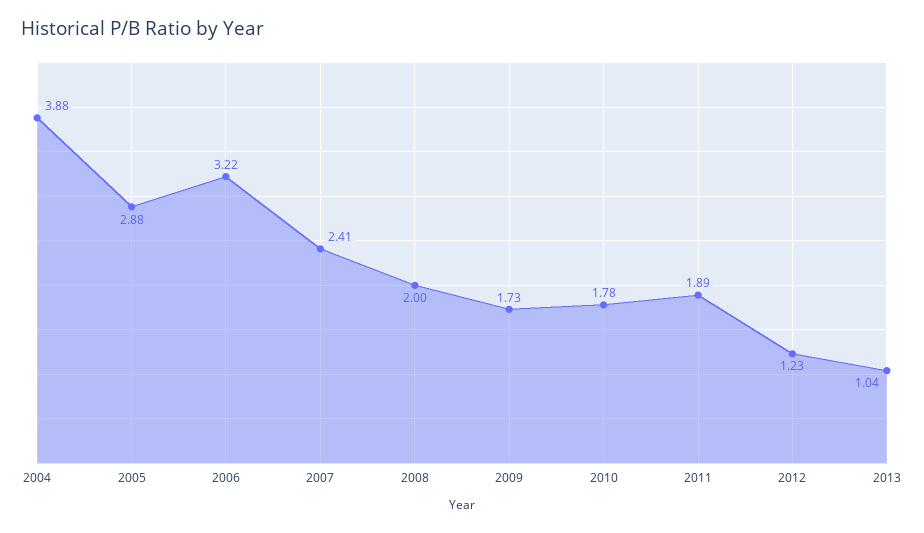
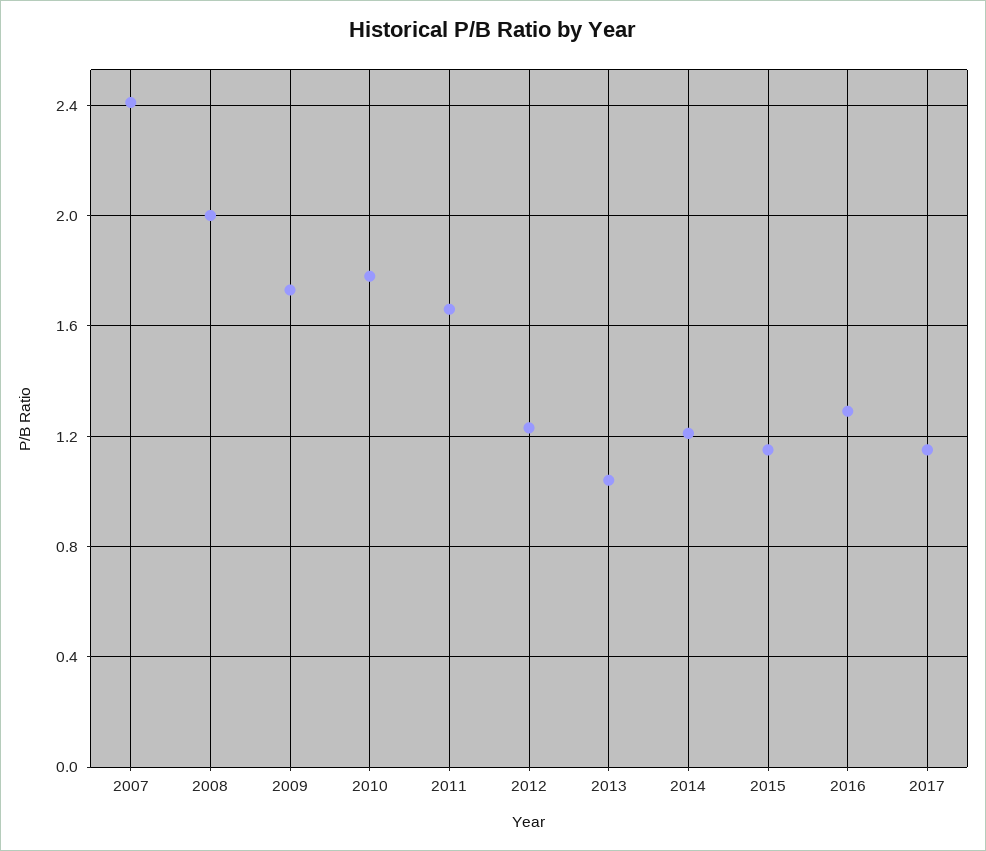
2004: 3.88 -> none
2005: 2.88 -> none
2006: 3.22 -> none
2011: 1.89 -> 1.65
2014: none -> 1.2
2015: none -> 1.15
2016: none -> 1.3
2017: none -> 1.15

